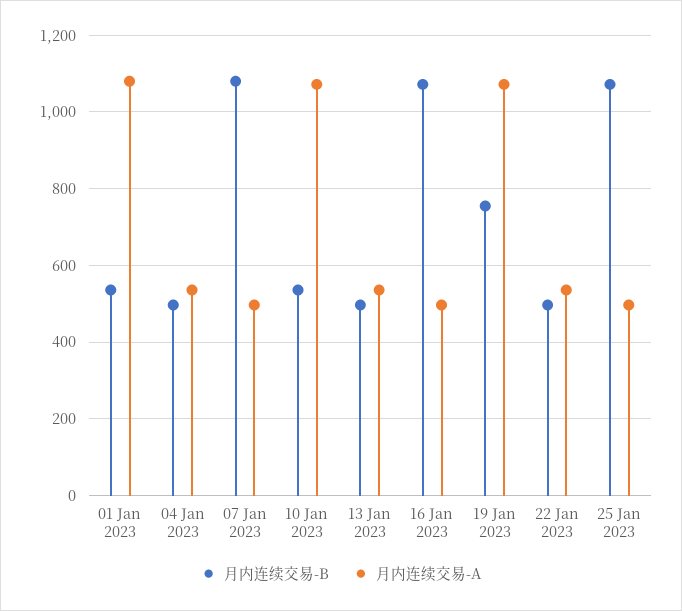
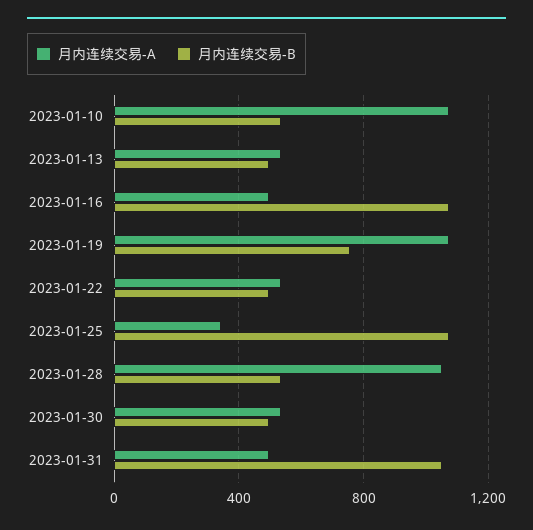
月内连续交易-B, 01 Jan 2023: 540 -> none
月内连续交易-A, 01 Jan 2023: 1080 -> none
月内连续交易-B, 04 Jan 2023: 500 -> none
月内连续交易-A, 04 Jan 2023: 540 -> none
月内连续交易-B, 07 Jan 2023: 1080 -> none
月内连续交易-A, 07 Jan 2023: 500 -> none
月内连续交易-A, 25 Jan 2023: 500 -> 350
月内连续交易-A, 2023-01-28: none -> 1050
月内连续交易-B, 2023-01-28: none -> 550
月内连续交易-A, 2023-01-30: none -> 550
月内连续交易-B, 2023-01-30: none -> 500
月内连续交易-A, 2023-01-31: none -> 500
月内连续交易-B, 2023-01-31: none -> 1050

